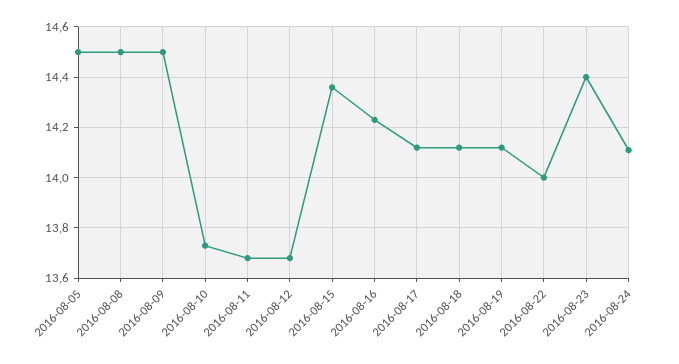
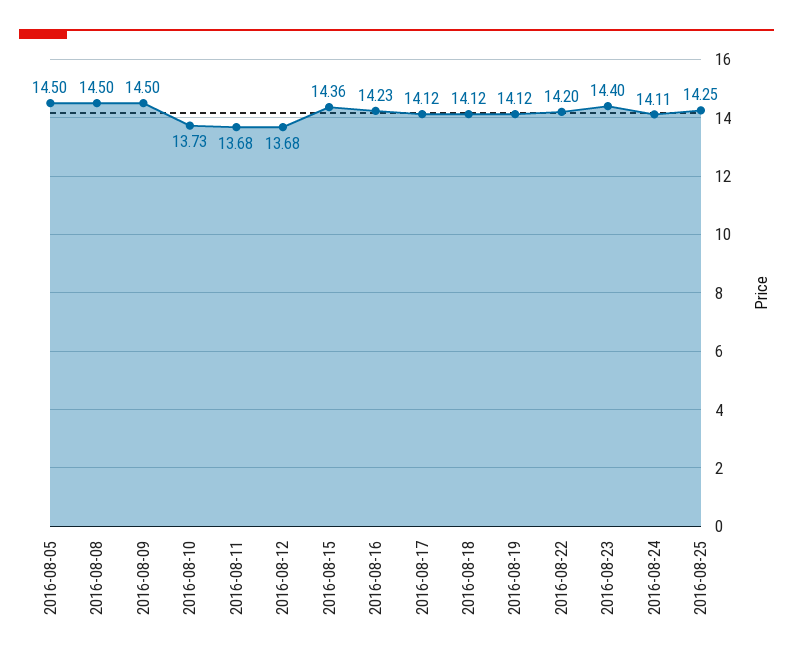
2016-08-22: 14 -> 14.2
2016-08-25: none -> 14.25

